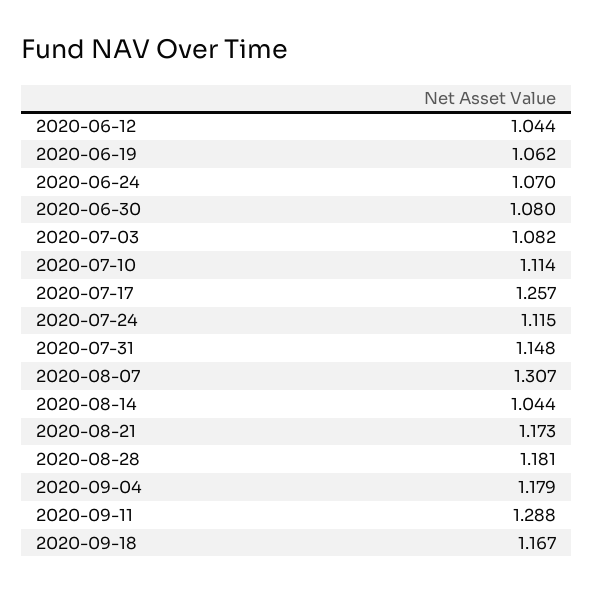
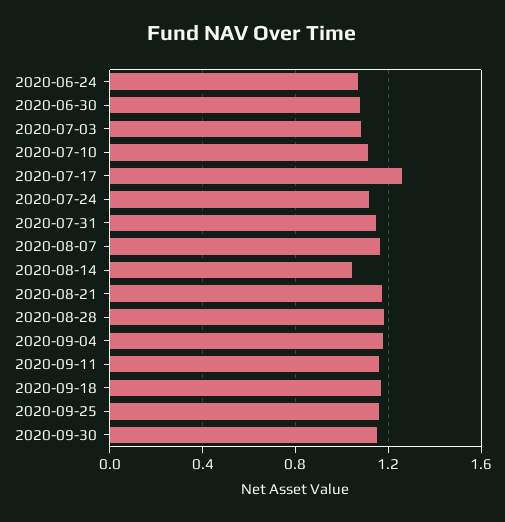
2020-06-12: 1.044 -> none
2020-06-19: 1.062 -> none
2020-08-07: 1.307 -> 1.15
2020-09-11: 1.288 -> 1.15
2020-09-25: none -> 1.15
2020-09-30: none -> 1.15

